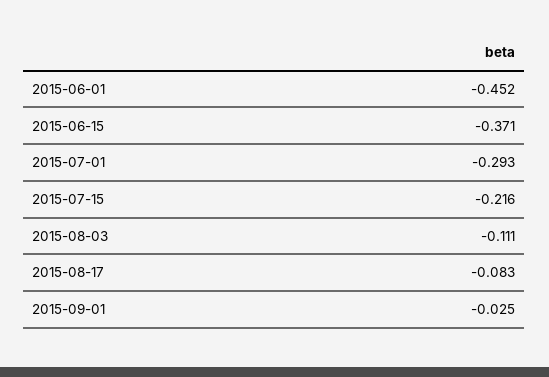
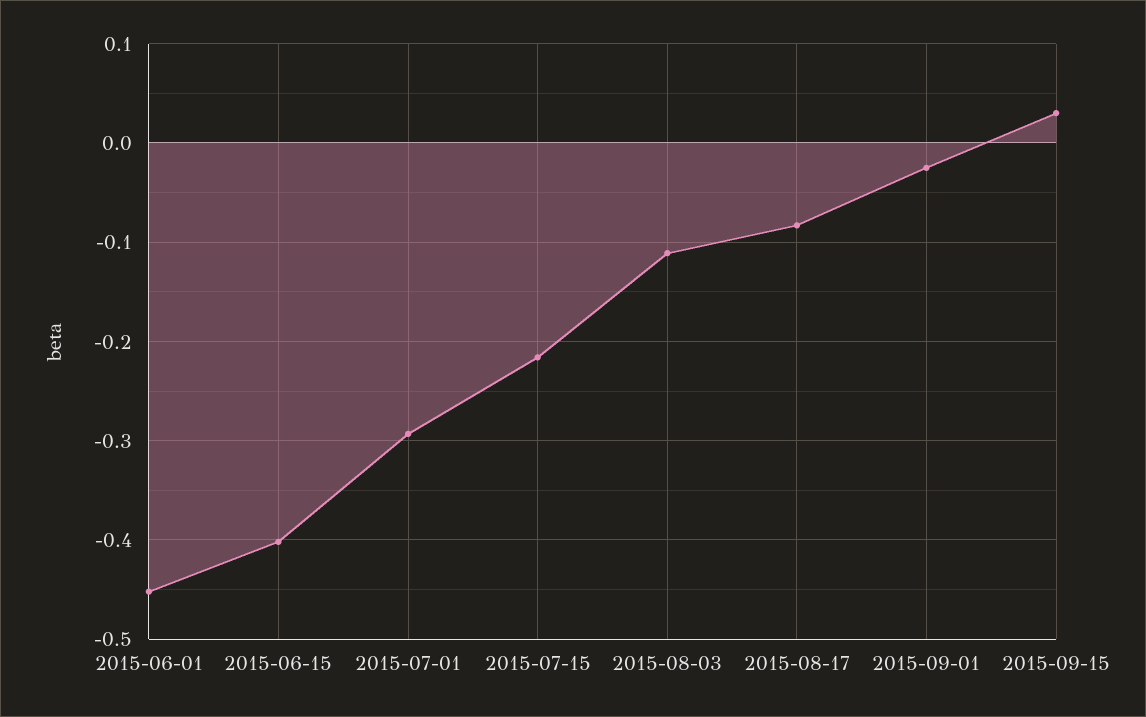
2015-06-15: -0.371 -> -0.4
2015-09-15: none -> 0.03

